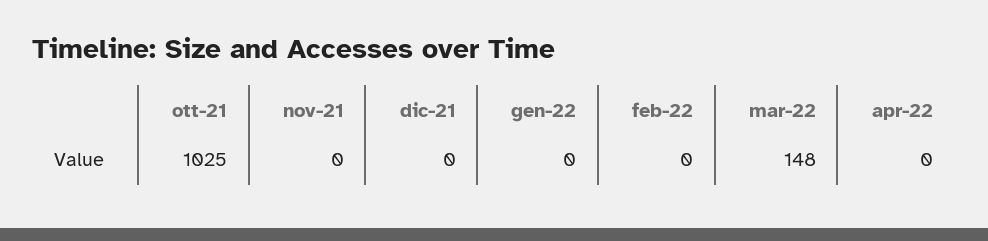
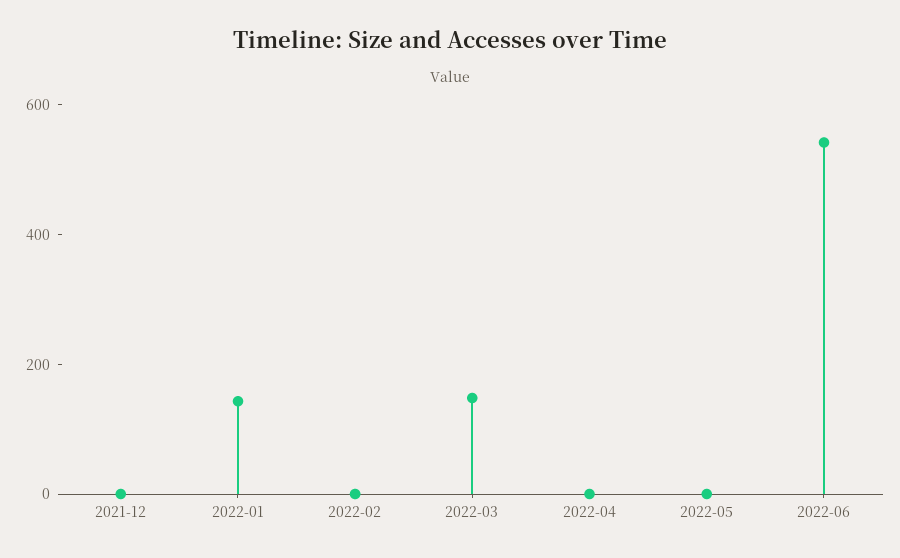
ott-21: 1025 -> none
nov-21: 0 -> none
gen-22: 0 -> 150
2022-05: none -> 0
2022-06: none -> 550

